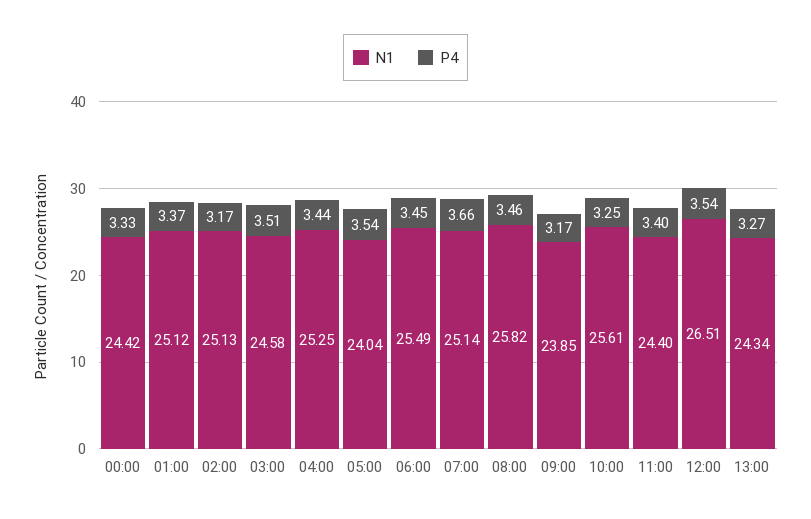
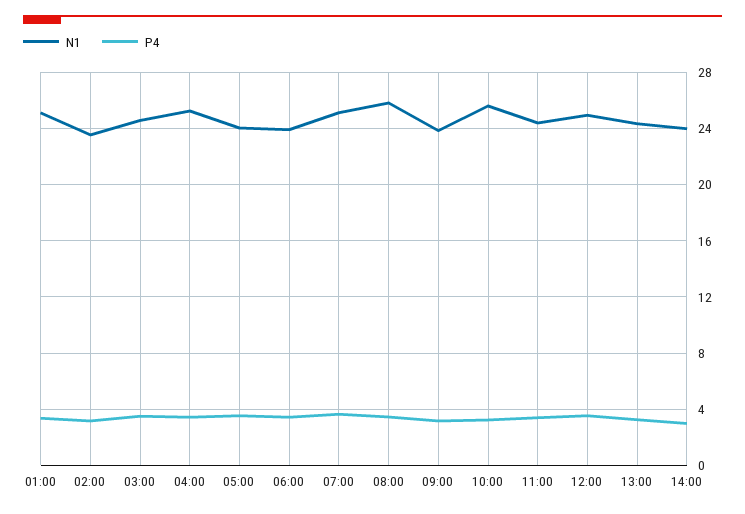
N1, 00:00: 24.42 -> none
P4, 00:00: 3.33 -> none
N1, 02:00: 25.13 -> 23.5
N1, 06:00: 25.49 -> 24
N1, 12:00: 26.51 -> 25
N1, 14:00: none -> 24
P4, 14:00: none -> 3

